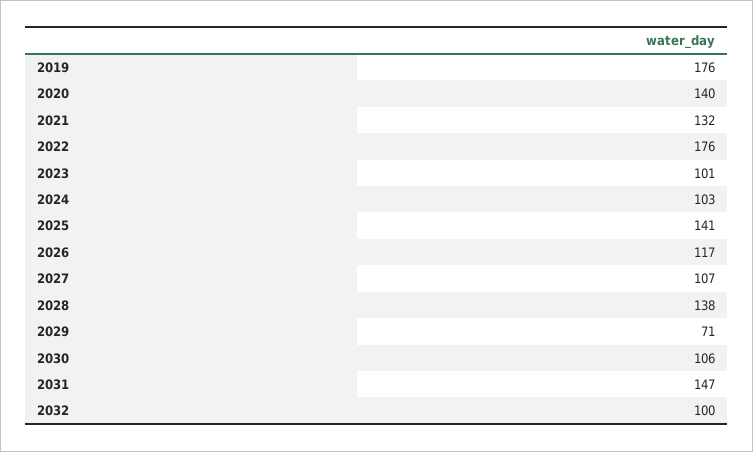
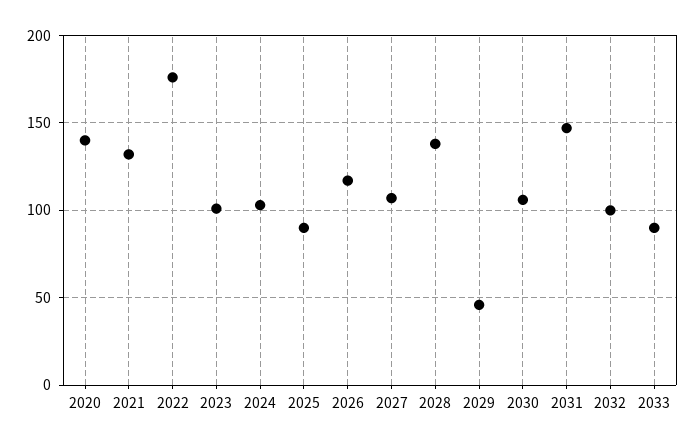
2019: 176 -> none
2025: 141 -> 90
2029: 71 -> 45
2033: none -> 90

